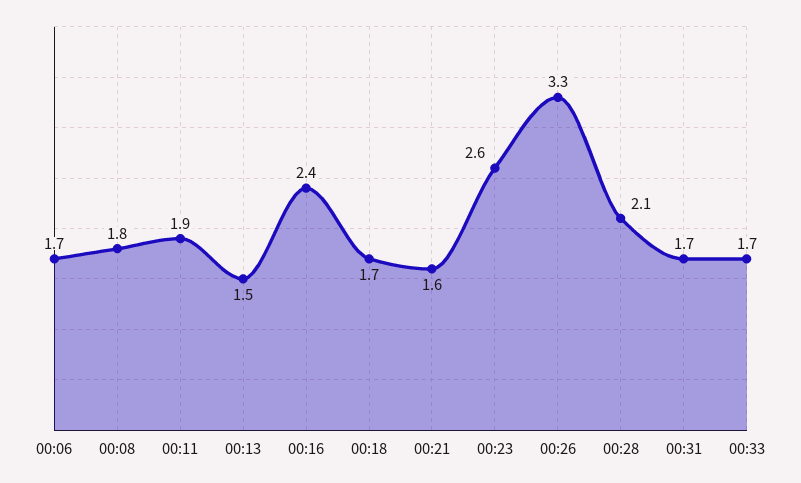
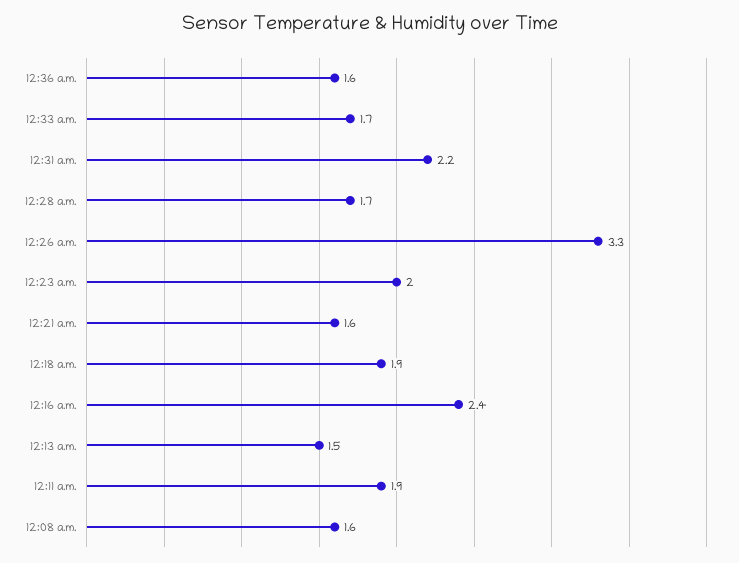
00:06: 1.7 -> none
00:08: 1.8 -> 1.6
00:18: 1.7 -> 1.9
00:23: 2.6 -> 2
00:28: 2.1 -> 1.7
00:31: 1.7 -> 2.2
12:36 a.m.: none -> 1.6

